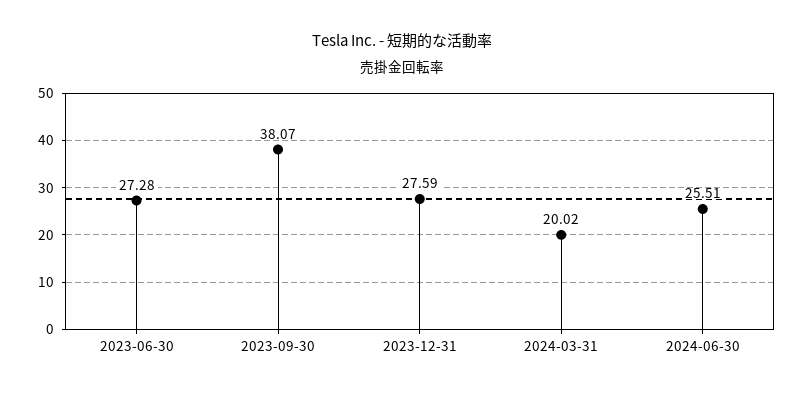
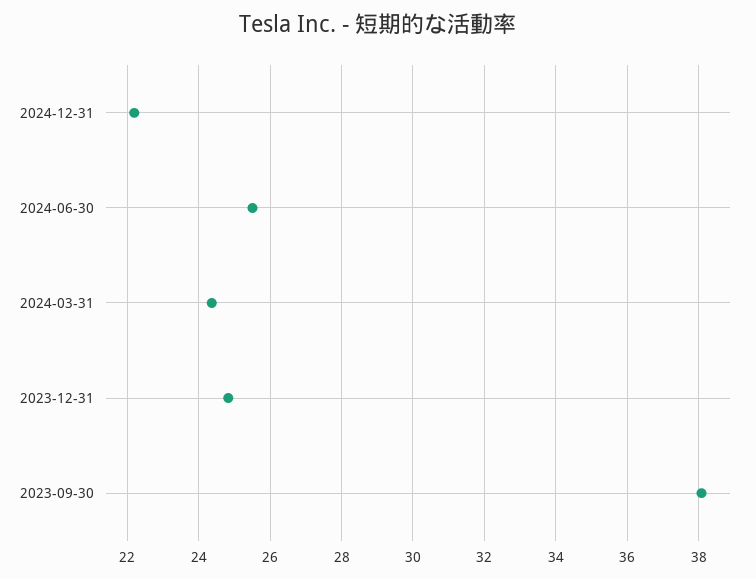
2023-06-30: 27.28 -> none
2023-12-31: 27.59 -> 24.8
2024-03-31: 20.02 -> 24.4
2024-12-31: none -> 22.2

